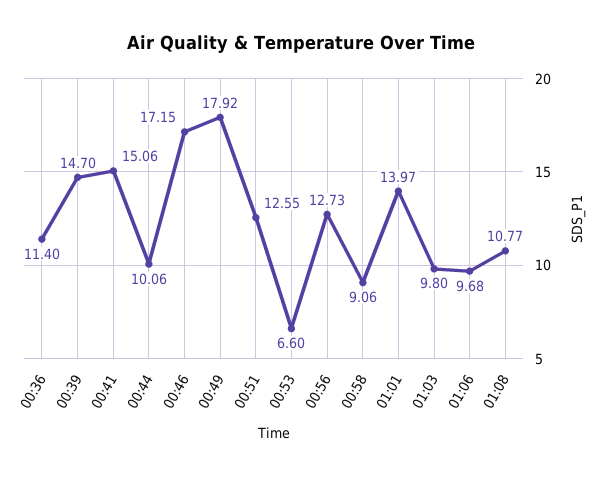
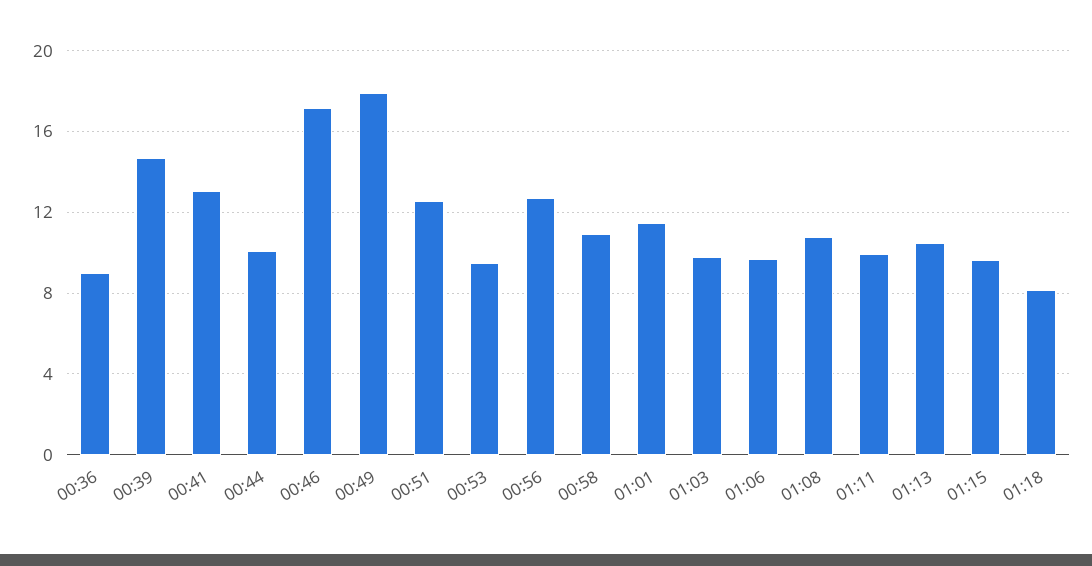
00:36: 11.4 -> 9
00:41: 15.06 -> 13
00:53: 6.6 -> 9.5
00:58: 9.06 -> 11
01:01: 13.97 -> 11.5
01:11: none -> 10
01:13: none -> 10.5
01:15: none -> 9.5
01:18: none -> 8

